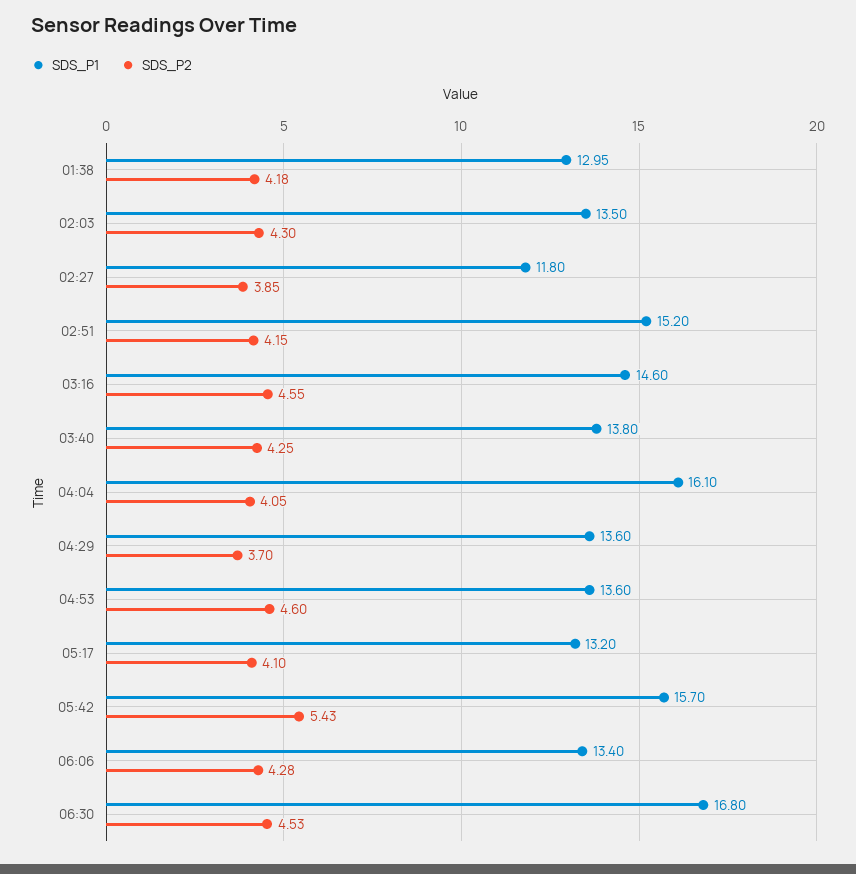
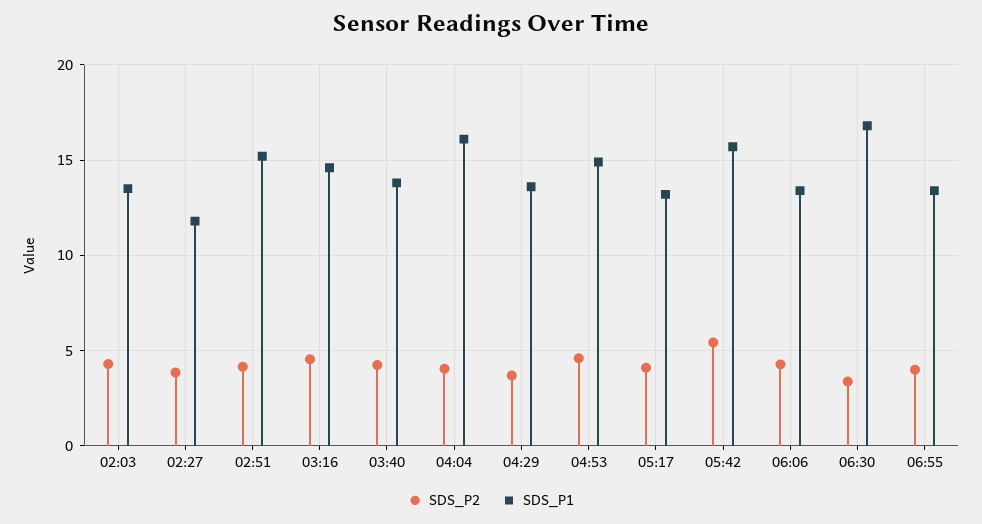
SDS_P1, 01:38: 12.95 -> none
SDS_P2, 01:38: 4.18 -> none
SDS_P1, 04:53: 13.6 -> 15
SDS_P2, 06:30: 4.53 -> 3.5
SDS_P2, 06:55: none -> 4
SDS_P1, 06:55: none -> 13.5

